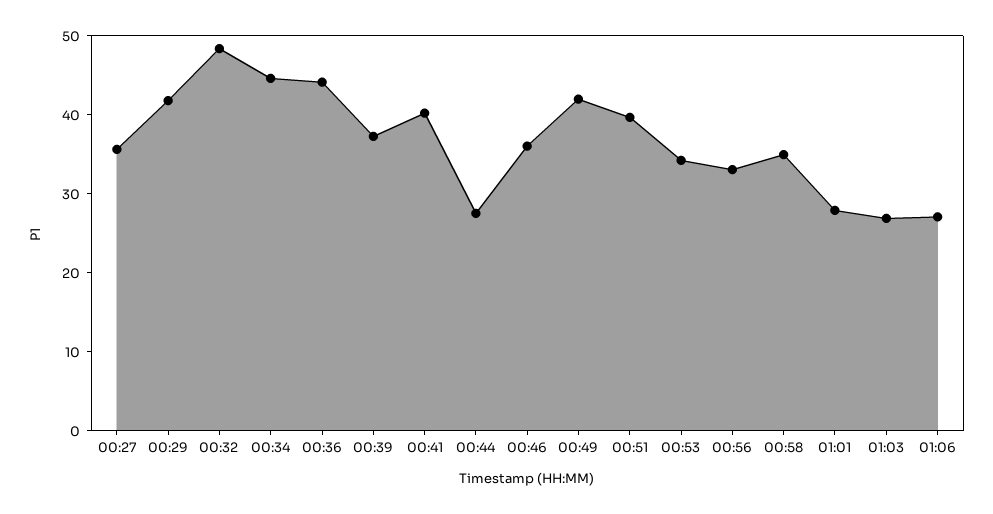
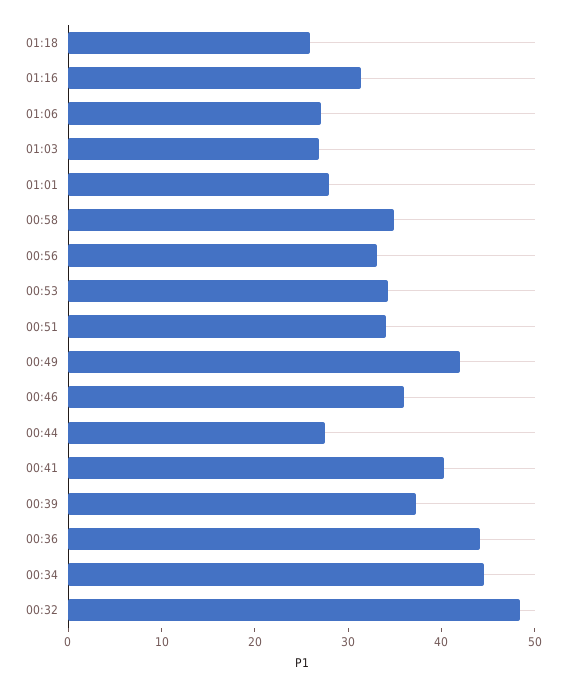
00:27: 36 -> none
00:29: 42 -> none
00:51: 40 -> 34
01:18: none -> 26
01:16: none -> 32

